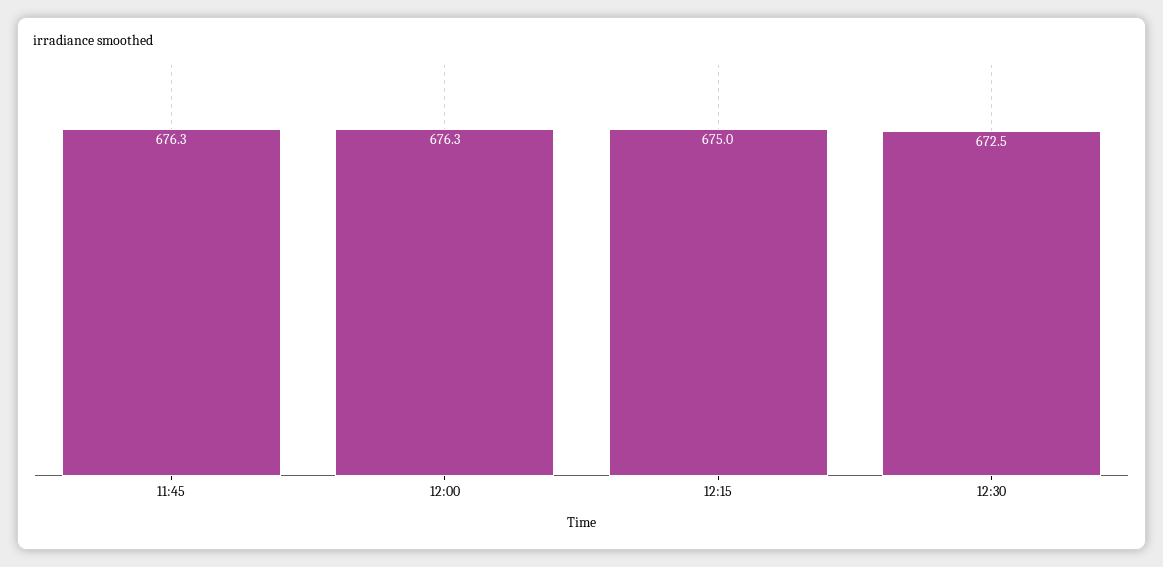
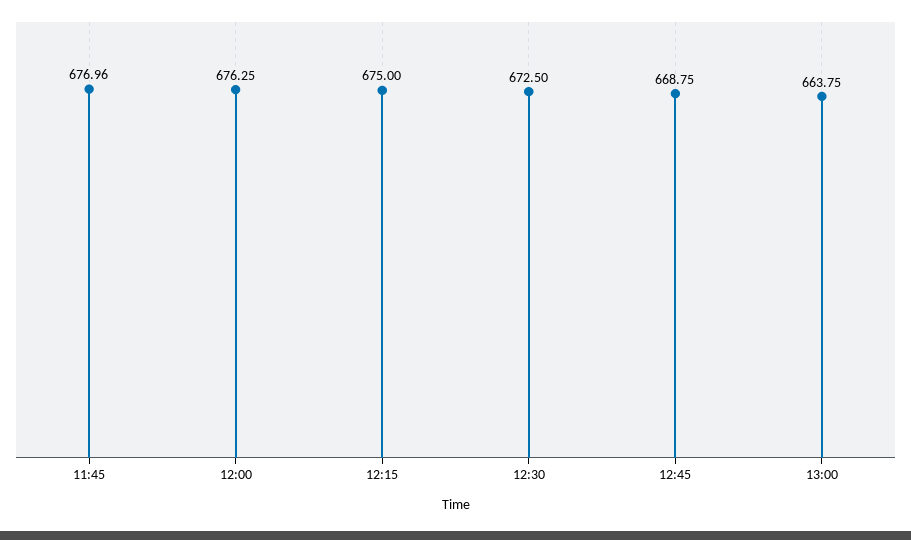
11:45: 676.3 -> 676.96
12:45: none -> 668.75
13:00: none -> 663.75

